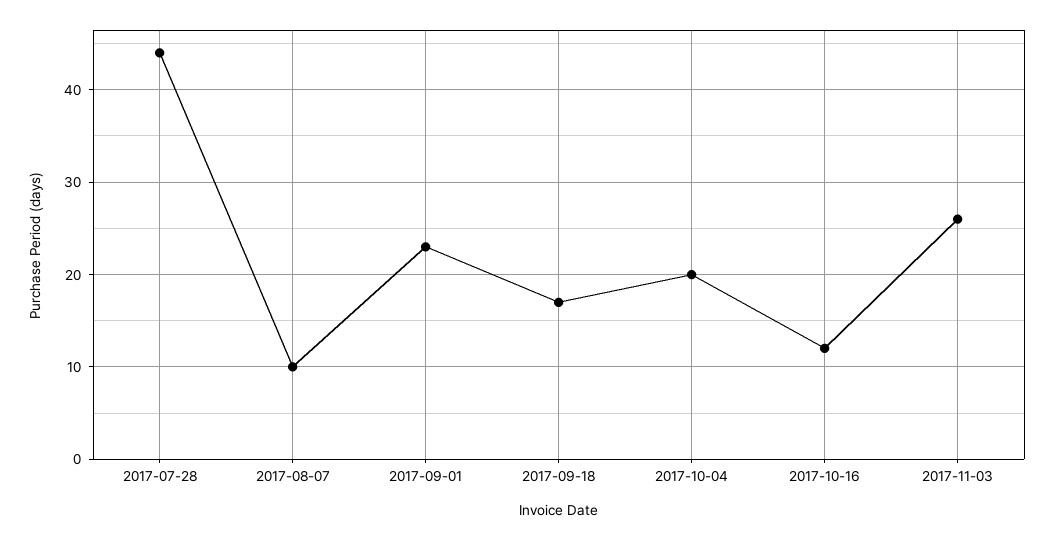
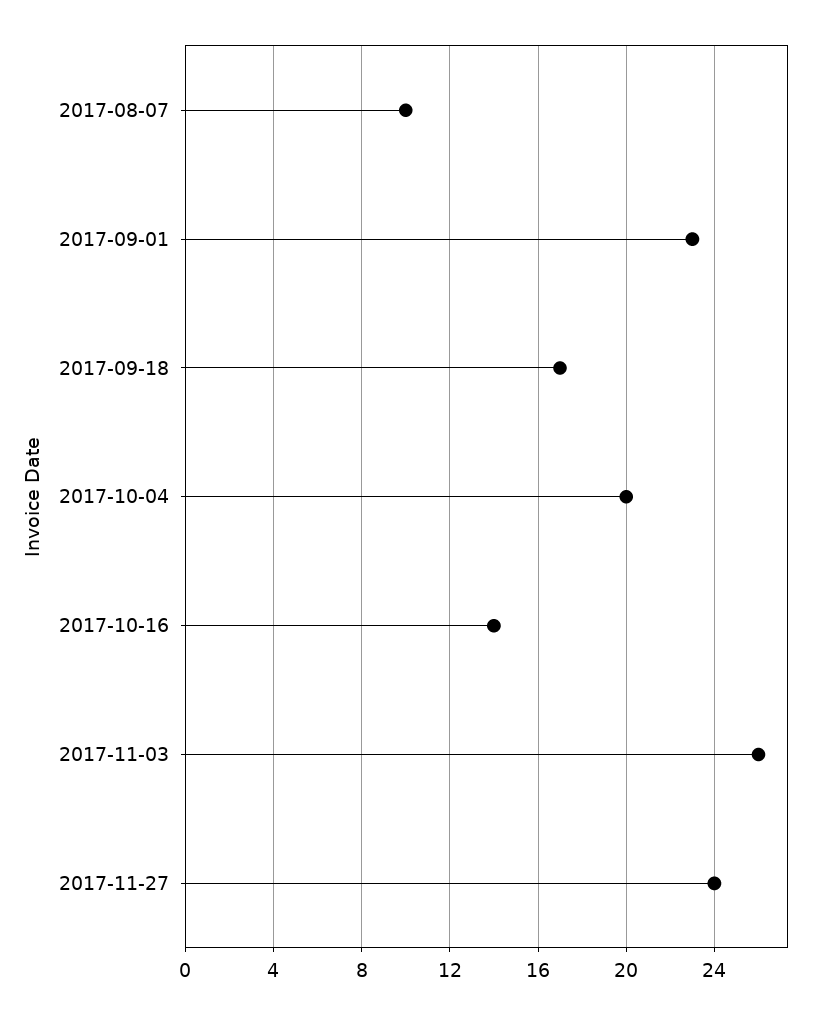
2017-07-28: 44 -> none
2017-10-16: 12 -> 14
2017-11-27: none -> 24

